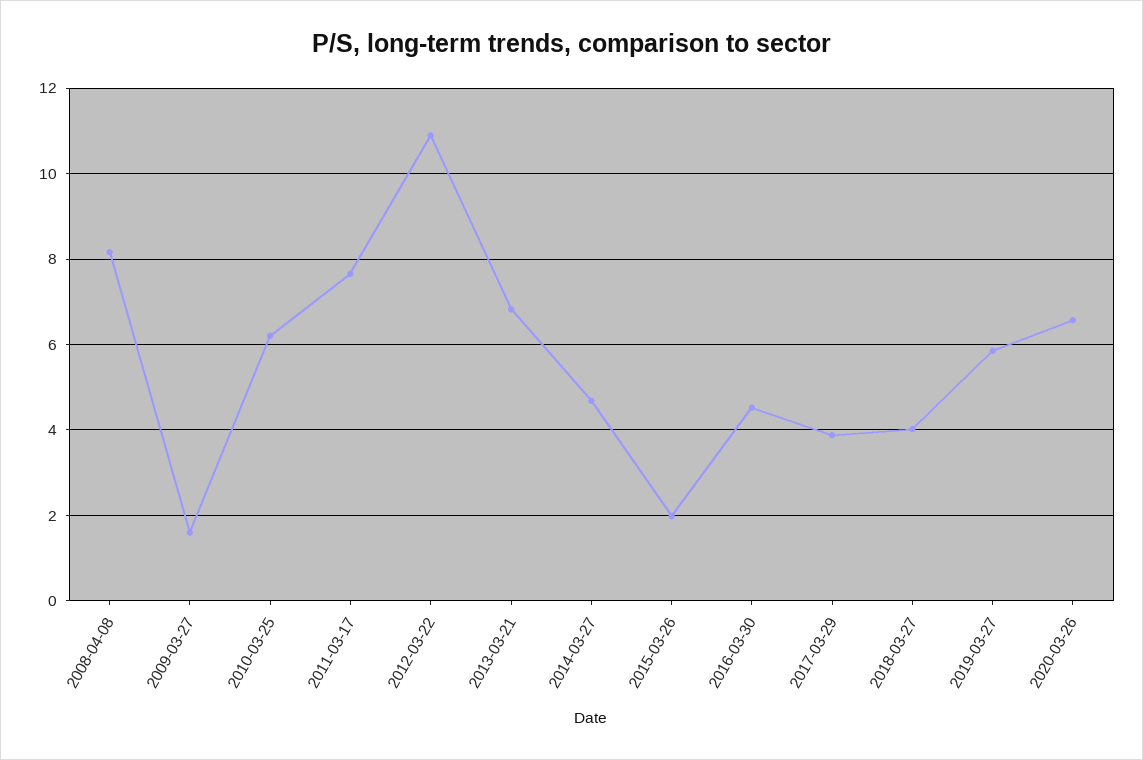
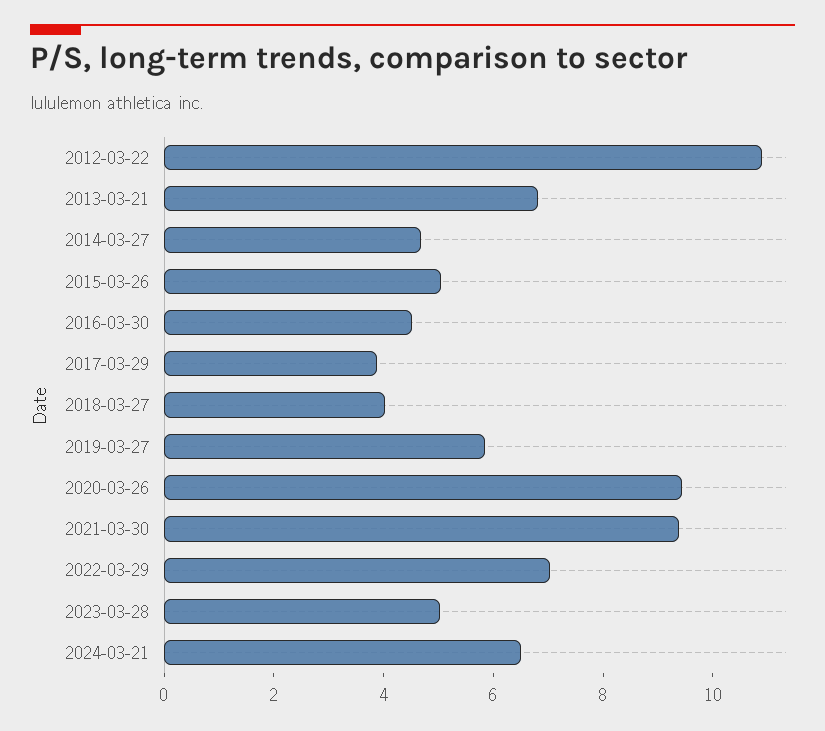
2008-04-08: 8.2 -> none
2009-03-27: 1.6 -> none
2010-03-25: 6.2 -> none
2011-03-17: 7.6 -> none
2015-03-26: 2 -> 5
2020-03-26: 6.6 -> 9.5
2021-03-30: none -> 9.5
2022-03-29: none -> 7
2023-03-28: none -> 5
2024-03-21: none -> 6.5

